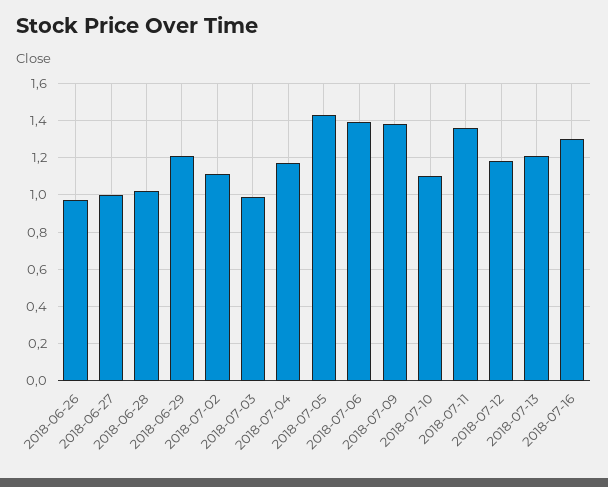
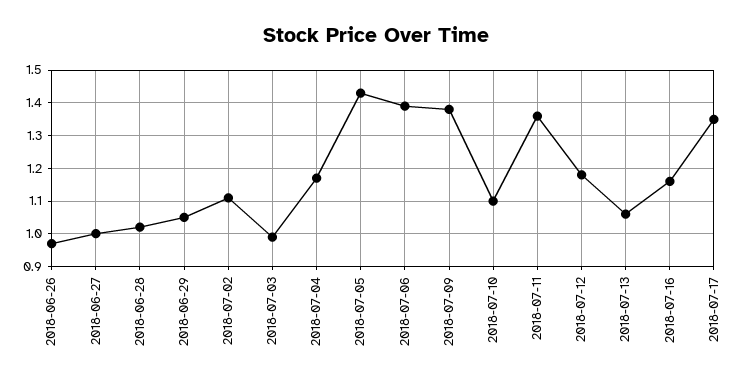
2018-06-29: 1.2 -> 1.05
2018-07-13: 1.2 -> 1.05
2018-07-16: 1.3 -> 1.15
2018-07-17: none -> 1.35

